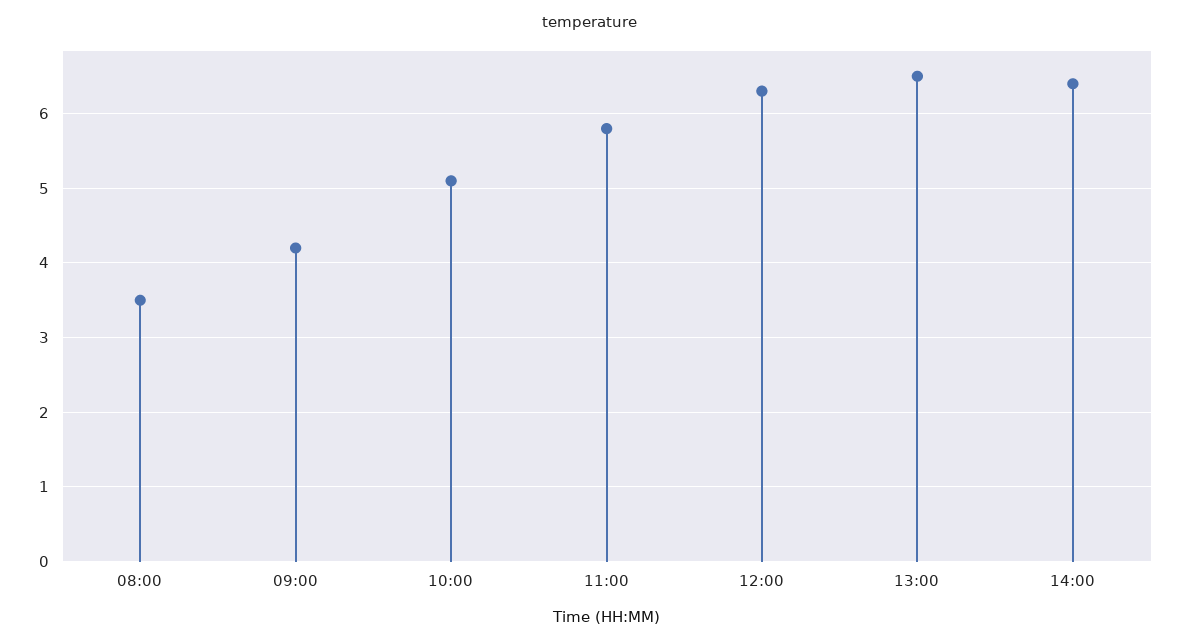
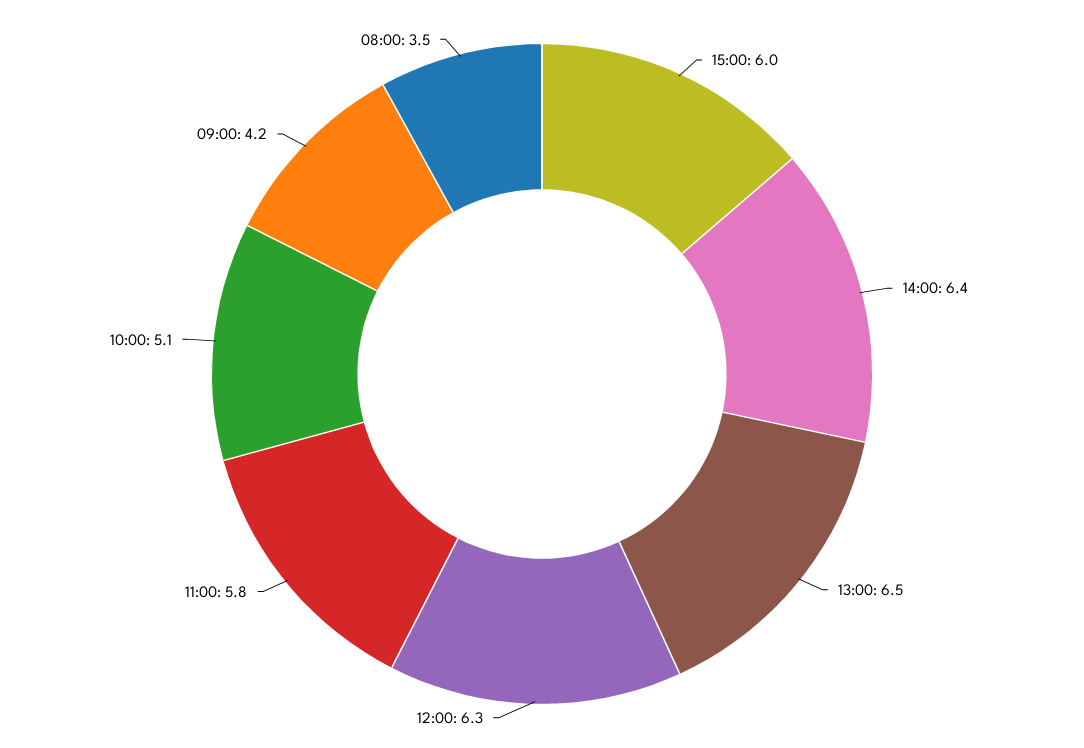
15:00: none -> 6

